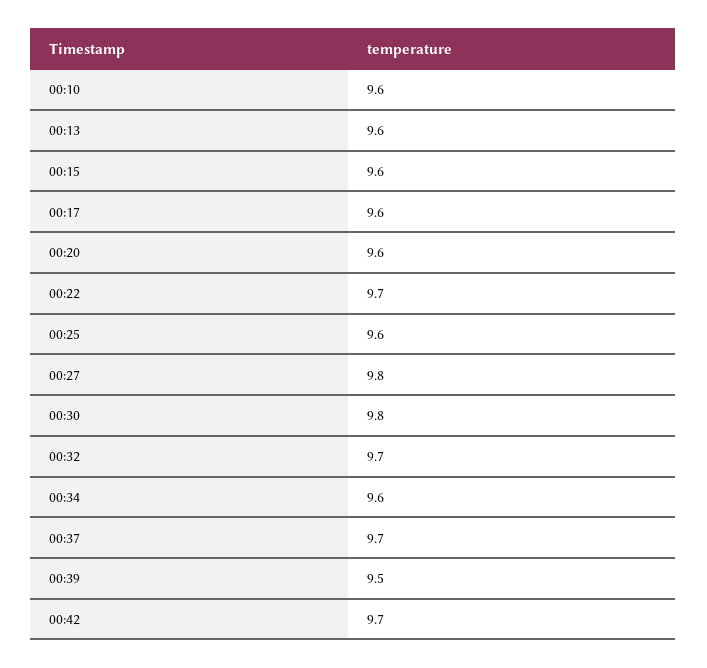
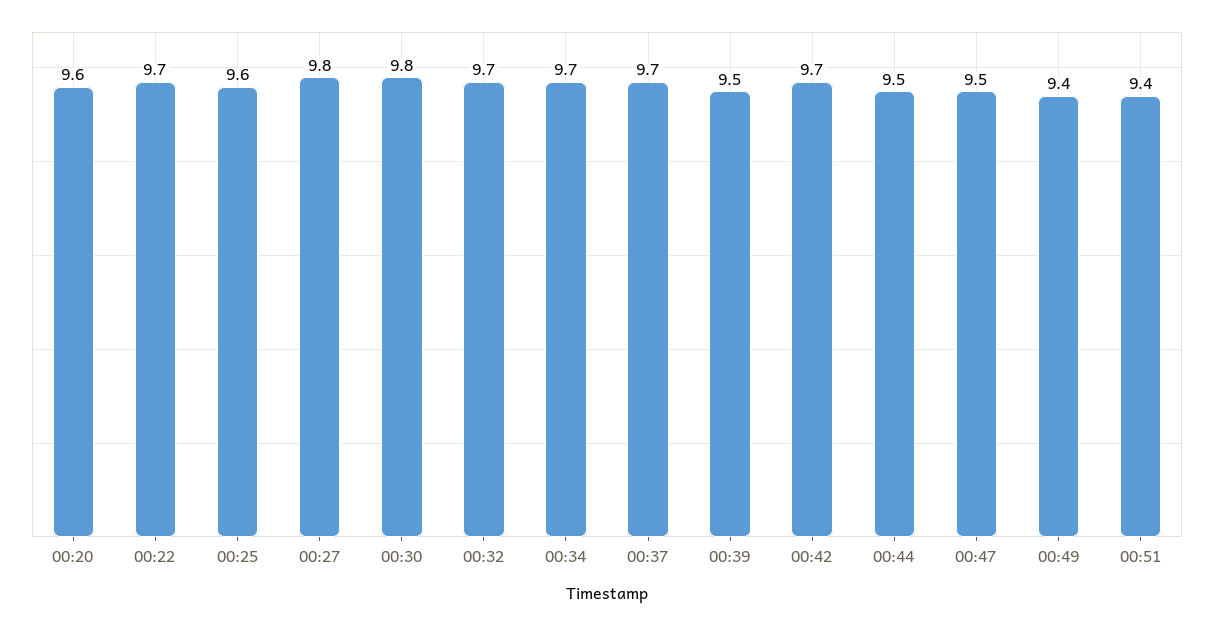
00:10: 9.6 -> none
00:13: 9.6 -> none
00:15: 9.6 -> none
00:17: 9.6 -> none
00:34: 9.6 -> 9.7
00:44: none -> 9.5
00:47: none -> 9.5
00:49: none -> 9.4
00:51: none -> 9.4

